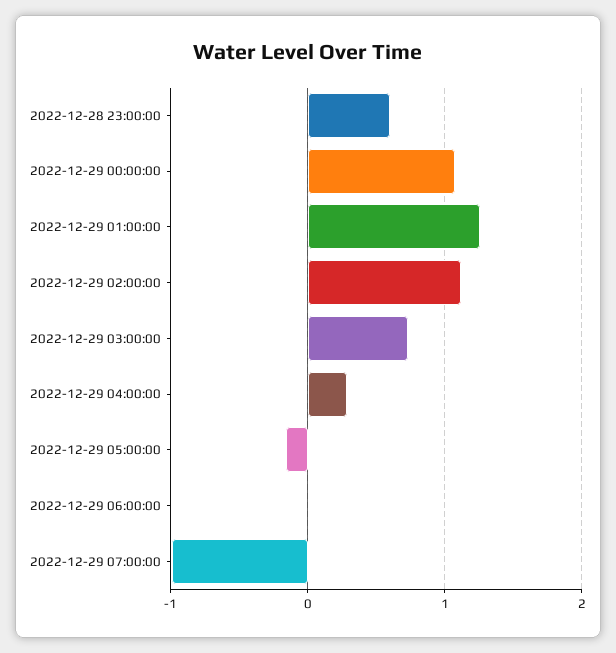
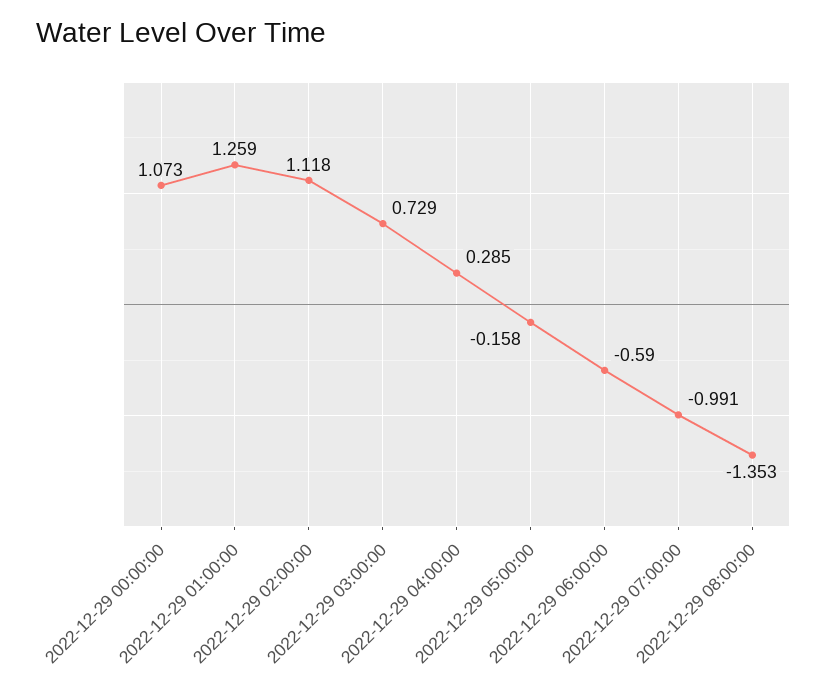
2022-12-28 23:00:00: 0.6 -> none
2022-12-29 06:00:00: 0 -> -0.59
2022-12-29 08:00:00: none -> -1.353

